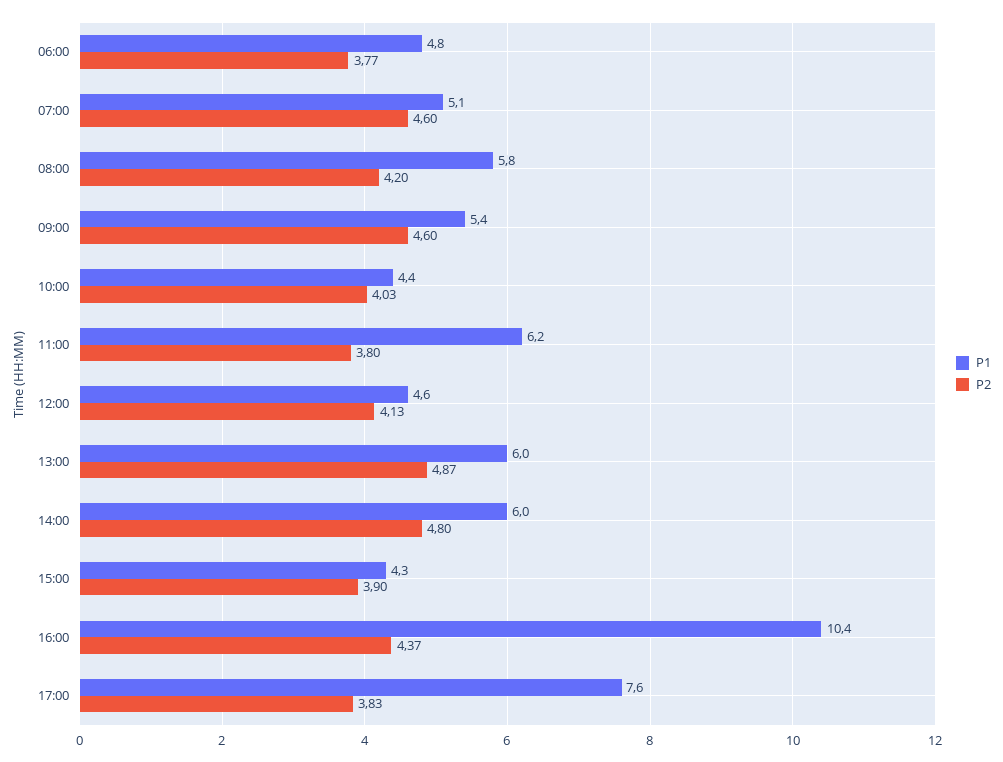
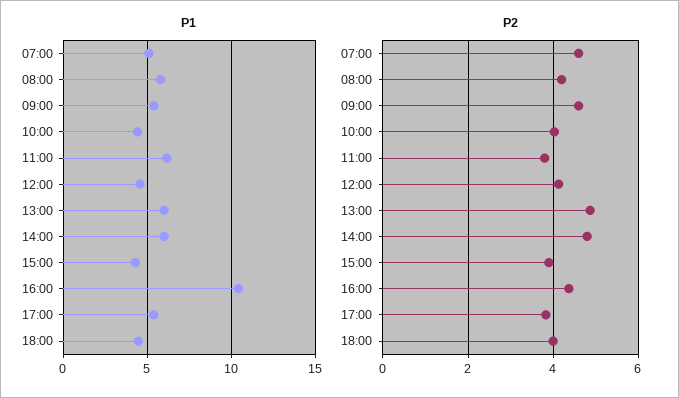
P1, 06:00: 4.8 -> none
P2, 06:00: 3.77 -> none
P1, 17:00: 7.6 -> 5.5
P1, 18:00: none -> 4.5
P2, 18:00: none -> 4

